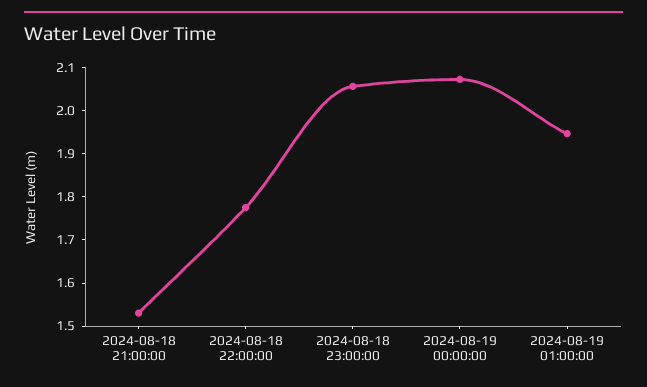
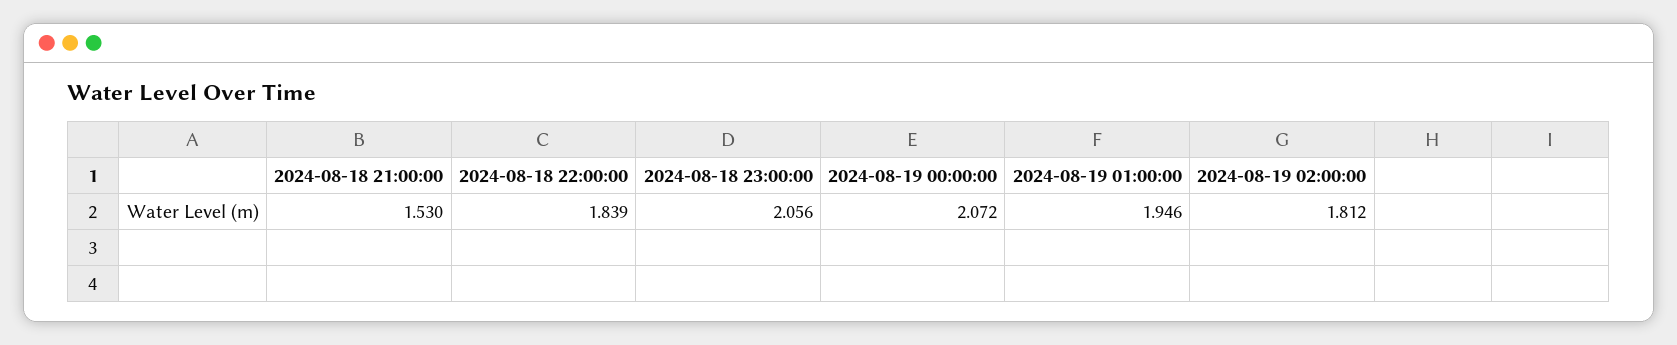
2024-08-18 22:00:00: 1.78 -> 1.839
2024-08-19 02:00:00: none -> 1.812

